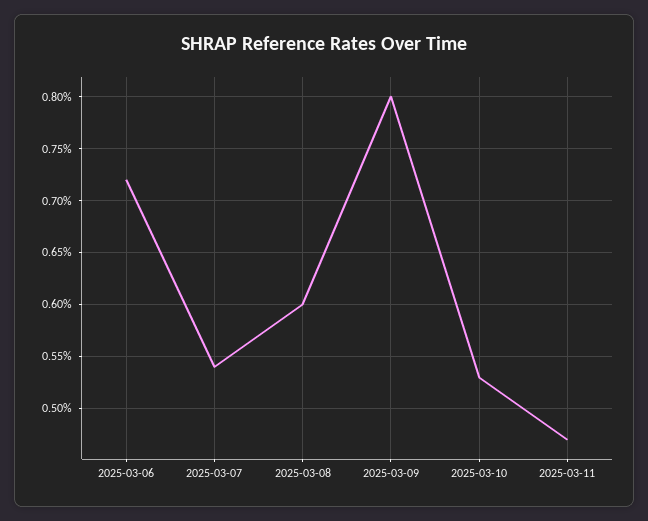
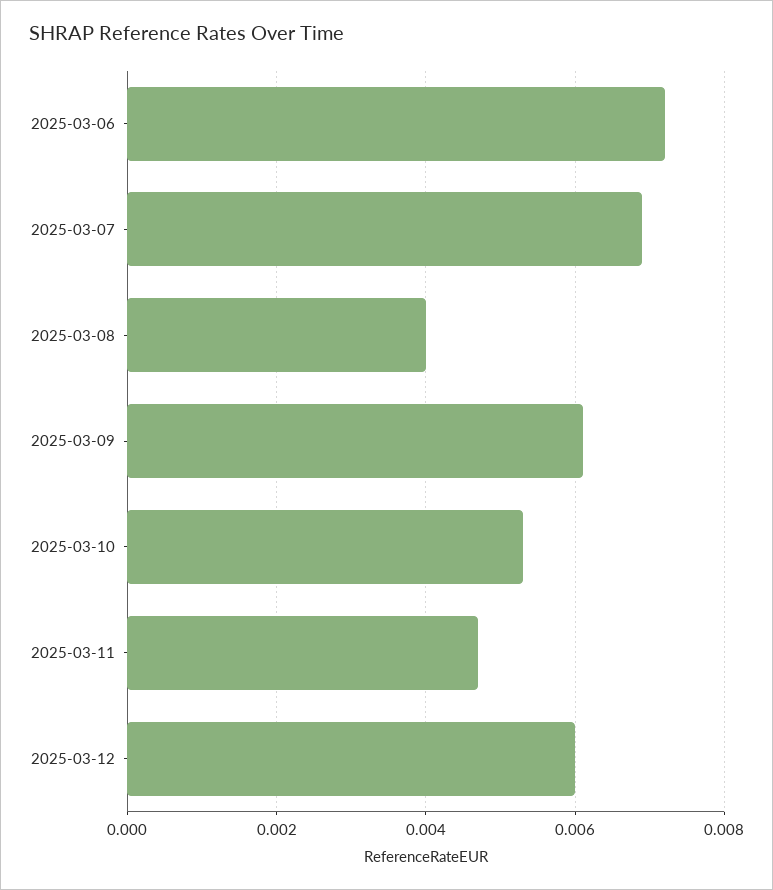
2025-03-07: 0.0054 -> 0.007
2025-03-08: 0.006 -> 0.004
2025-03-09: 0.008 -> 0.006
2025-03-12: none -> 0.006

